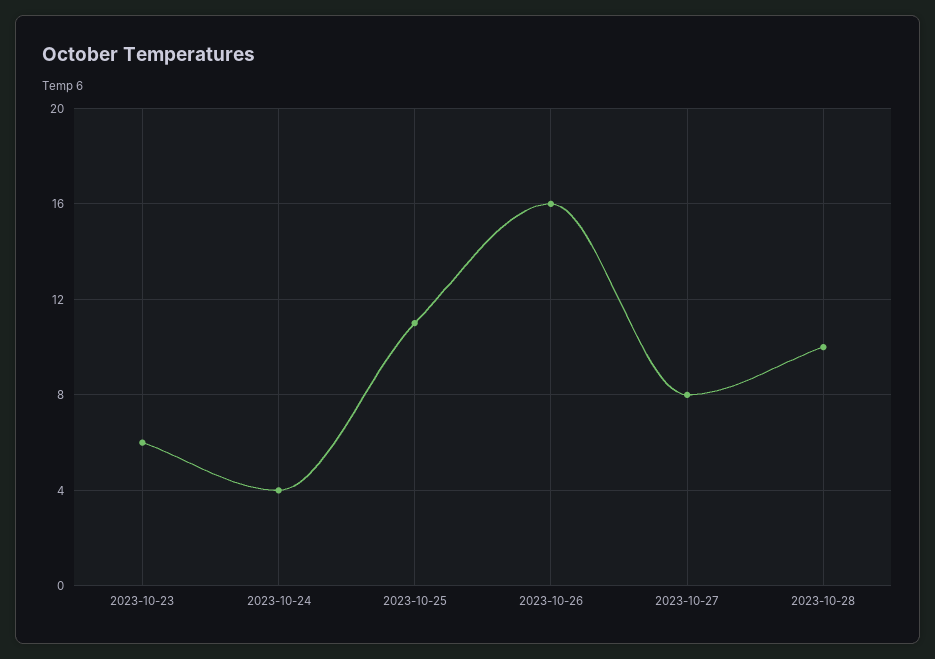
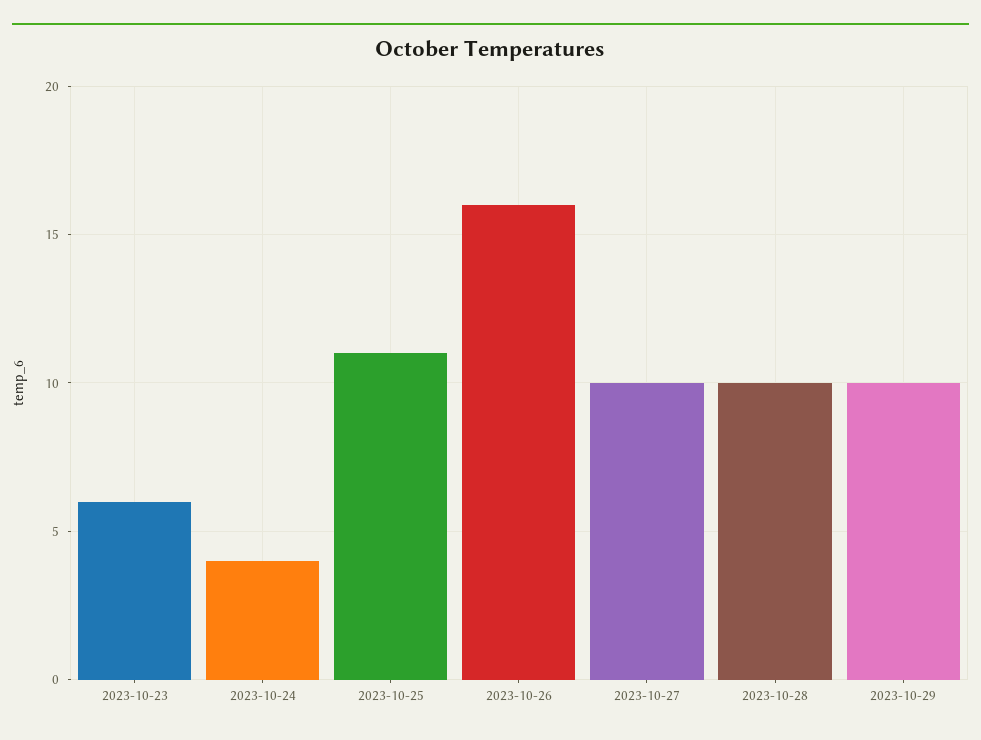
2023-10-27: 8 -> 10
2023-10-29: none -> 10

